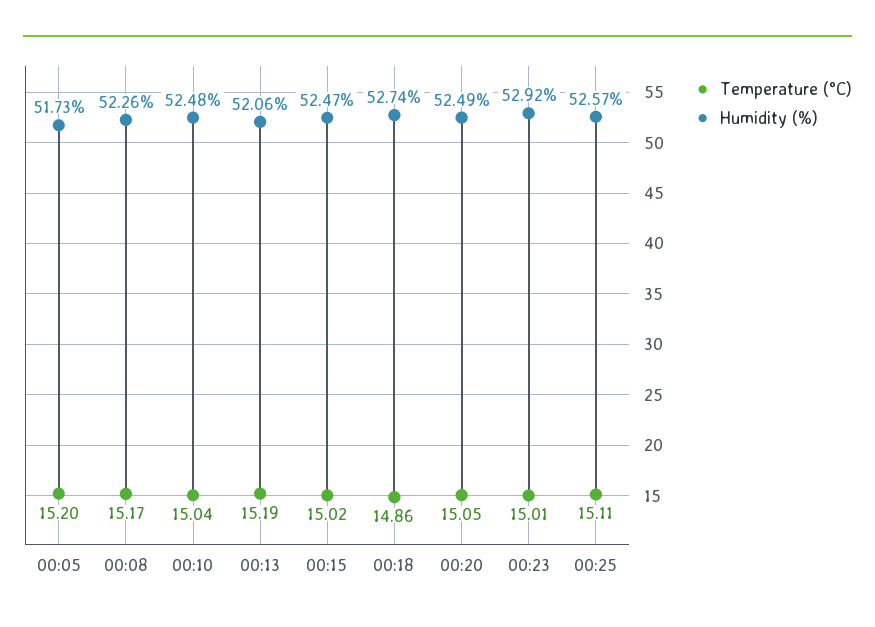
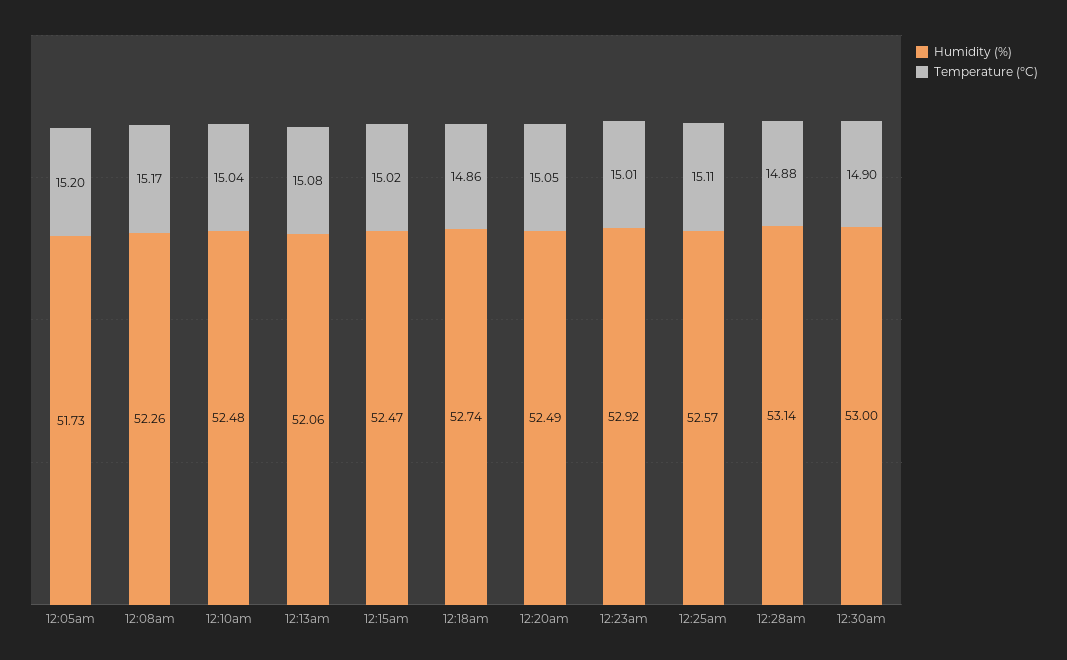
Temperature (°C), 00:13: 15.19 -> 15.08
Humidity (%), 12:28am: none -> 53.14
Temperature (°C), 12:28am: none -> 14.88
Humidity (%), 12:30am: none -> 53
Temperature (°C), 12:30am: none -> 14.9

